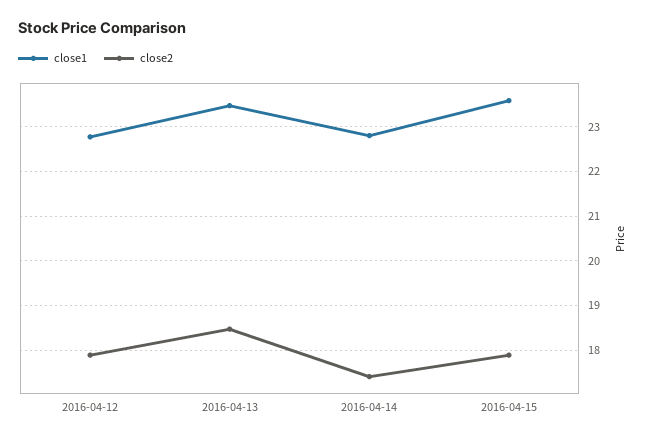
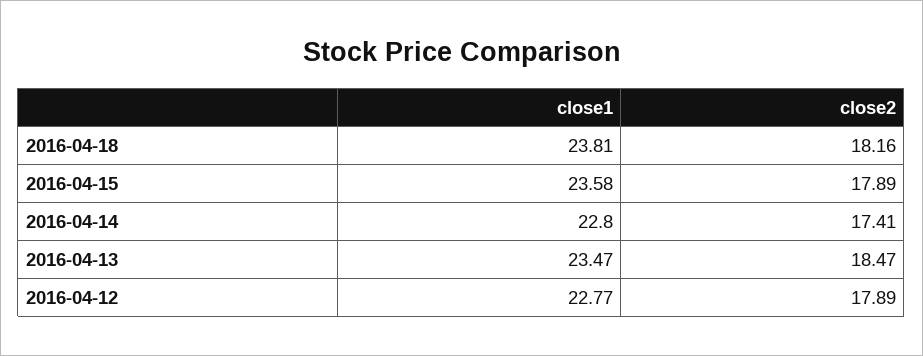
close1, 2016-04-18: none -> 23.81
close2, 2016-04-18: none -> 18.16

